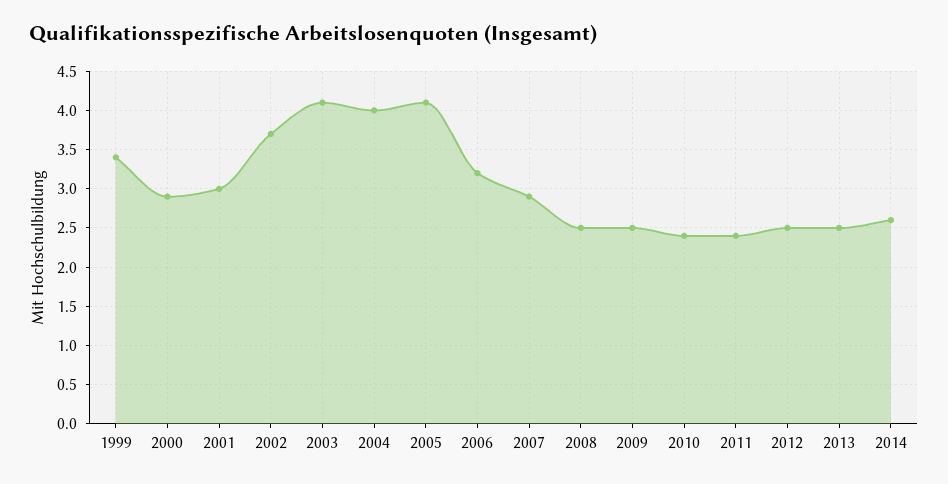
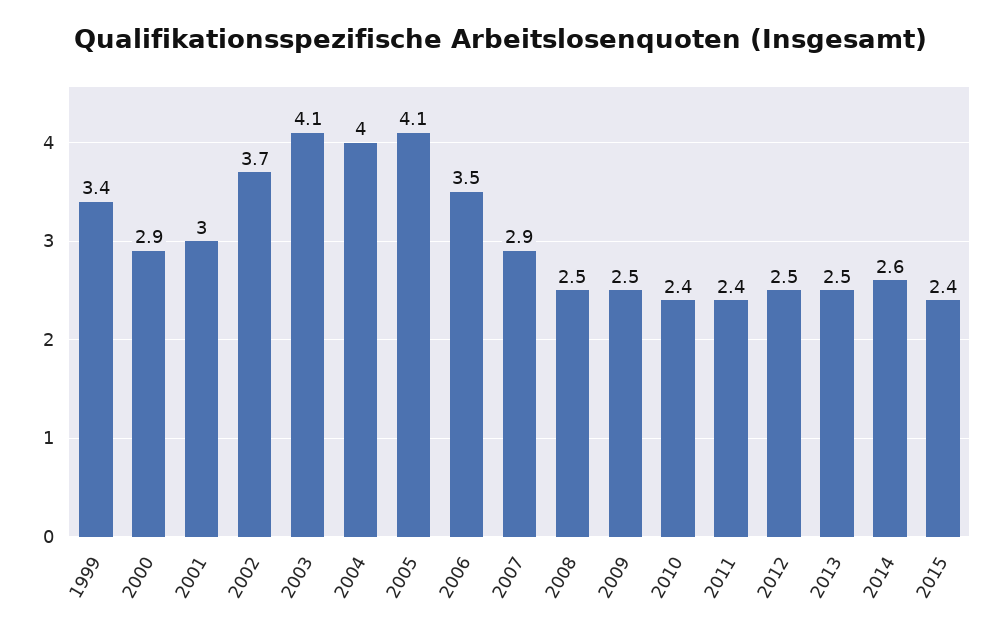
2006: 3.2 -> 3.5
2015: none -> 2.4

